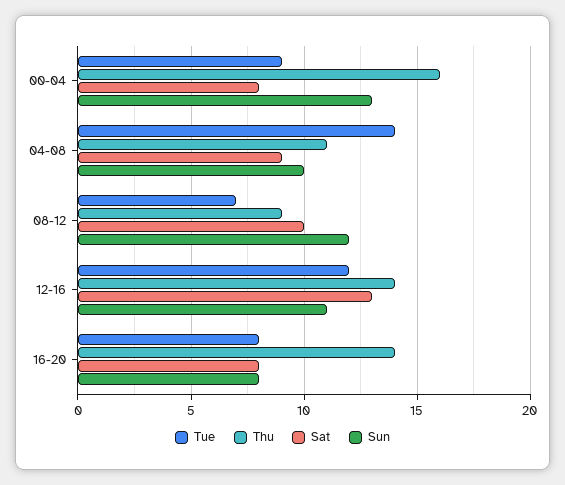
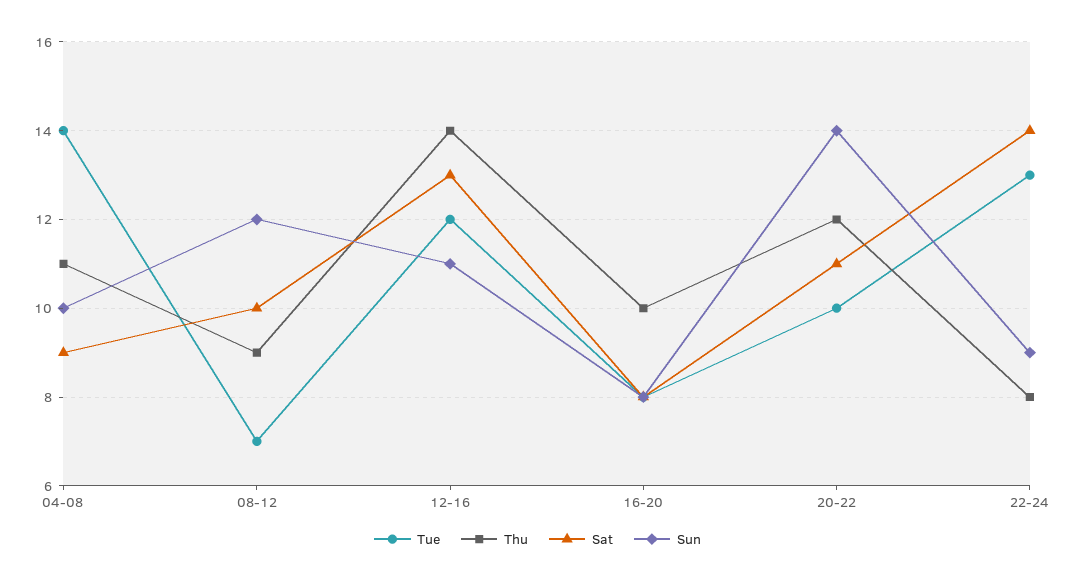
Tue, 00-04: 9 -> none
Thu, 00-04: 16 -> none
Sat, 00-04: 8 -> none
Sun, 00-04: 13 -> none
Thu, 16-20: 14 -> 10
Tue, 20-22: none -> 10
Thu, 20-22: none -> 12
Sat, 20-22: none -> 11
Sun, 20-22: none -> 14
Tue, 22-24: none -> 13
Thu, 22-24: none -> 8
Sat, 22-24: none -> 14
Sun, 22-24: none -> 9

